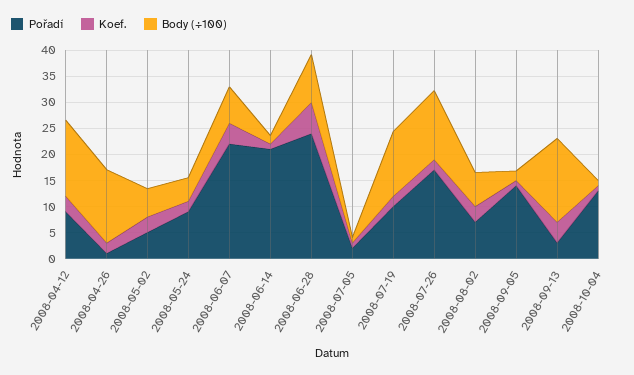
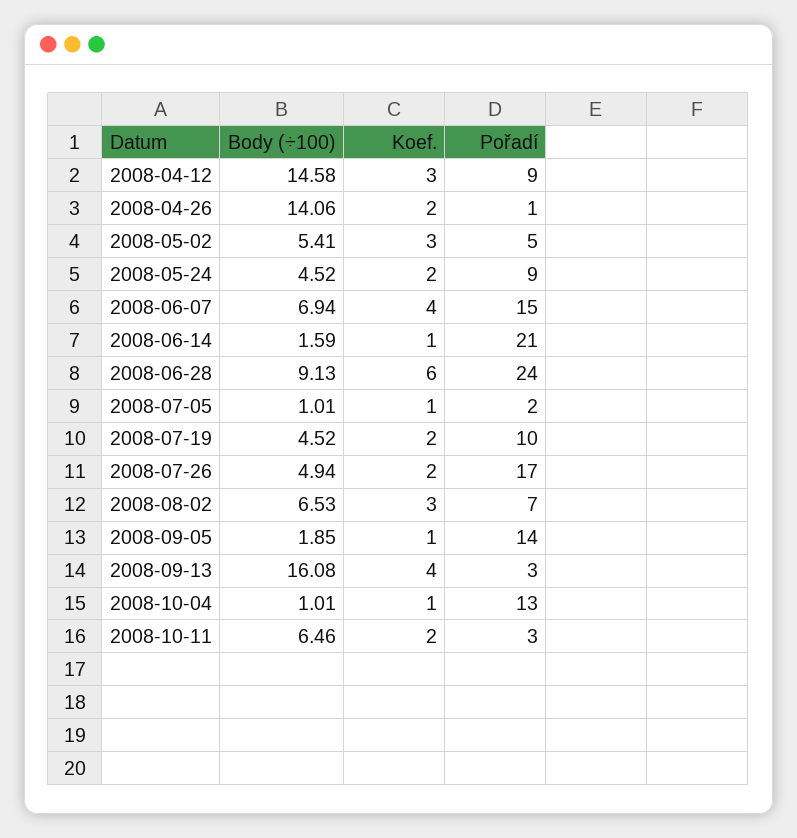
Pořadí, 2008-06-07: 22.5 -> 15
Body (÷100), 2008-07-19: 12.5 -> 4.52
Body (÷100), 2008-07-26: 12.5 -> 4.94
Body (÷100), 2008-10-11: none -> 6.46
Koef., 2008-10-11: none -> 2
Pořadí, 2008-10-11: none -> 3

